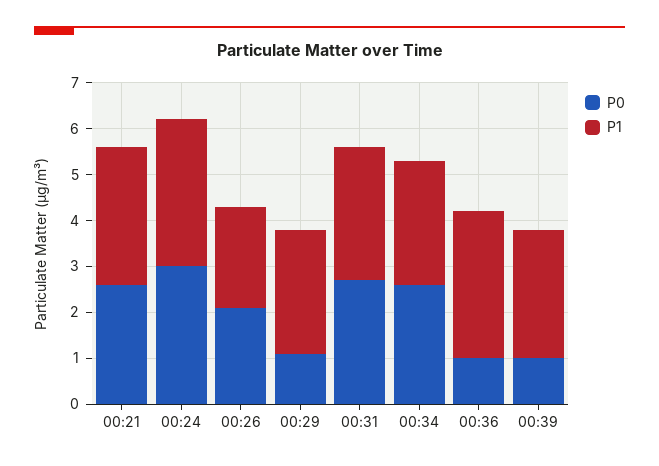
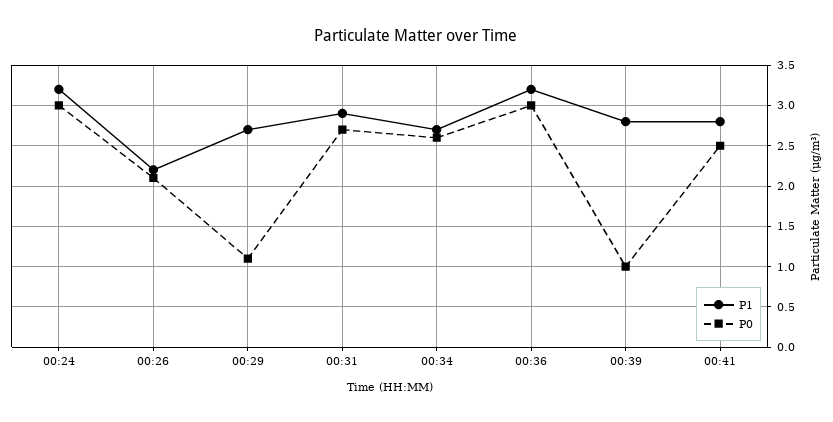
P0, 00:21: 2.5 -> none
P1, 00:21: 3 -> none
P0, 00:36: 1 -> 3
P1, 00:41: none -> 2.8
P0, 00:41: none -> 2.5

